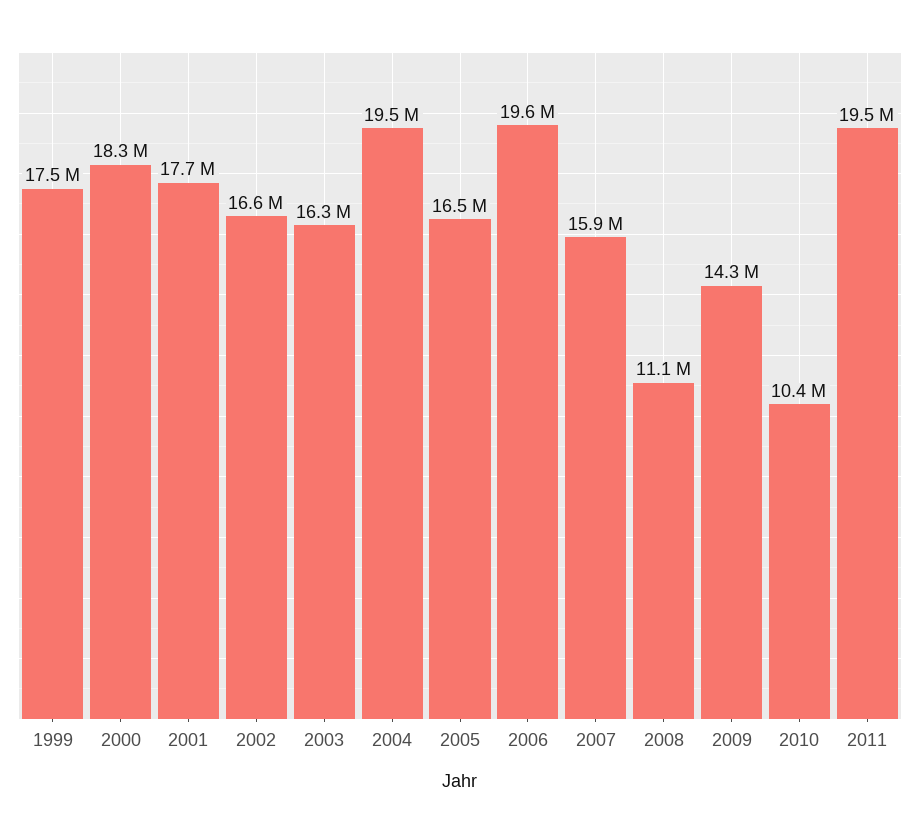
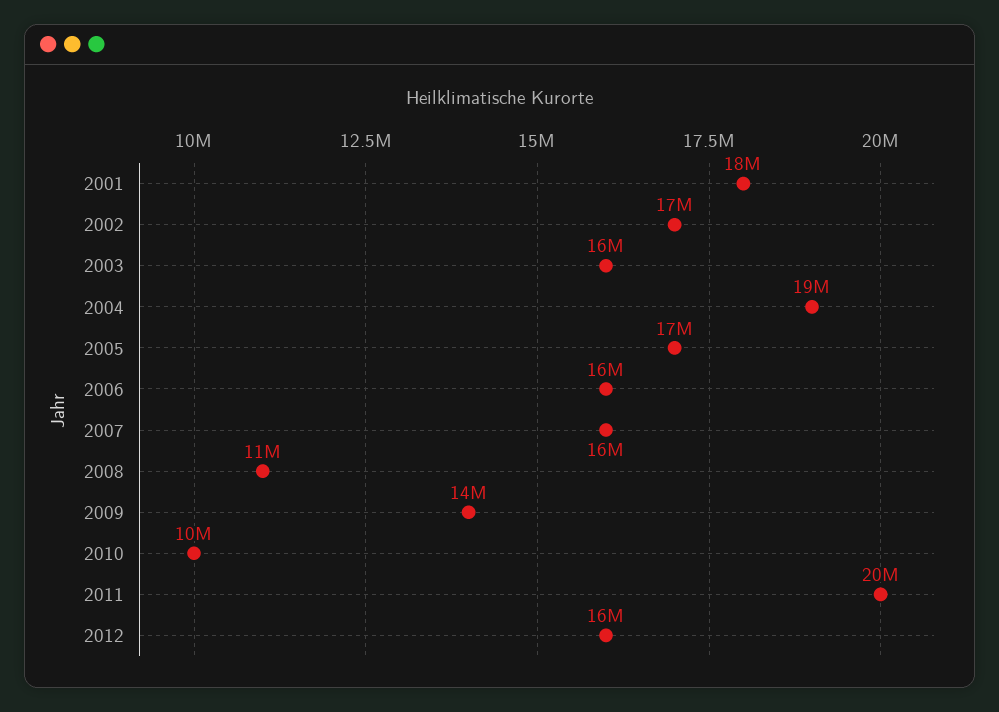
1999: 17500000 -> none
2000: 18300000 -> none
2006: 19600000 -> 16000000
2012: none -> 16000000

